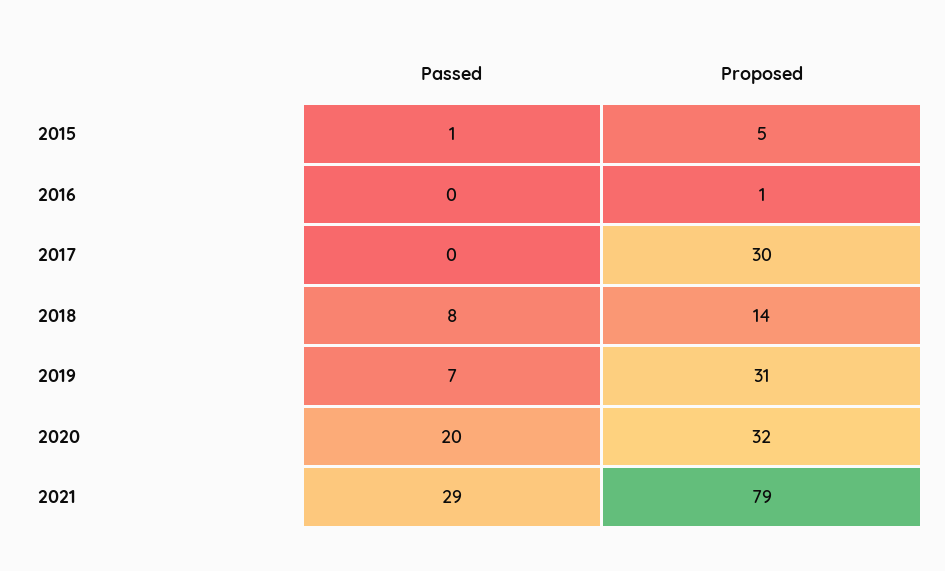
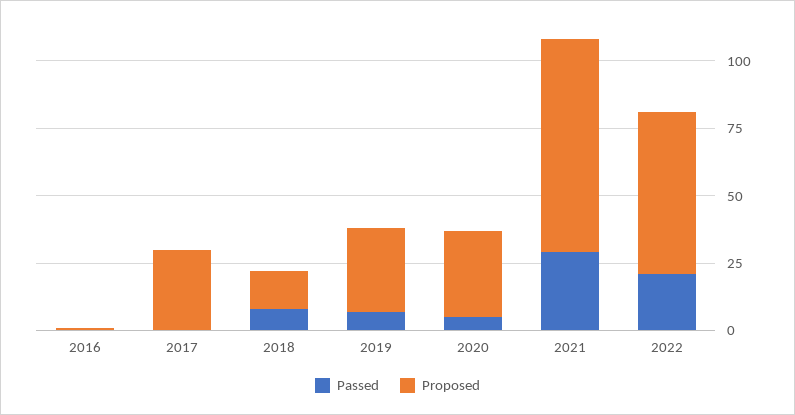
Passed, 2015: 1 -> none
Proposed, 2015: 5 -> none
Passed, 2020: 20 -> 5
Passed, 2022: none -> 20
Proposed, 2022: none -> 60

